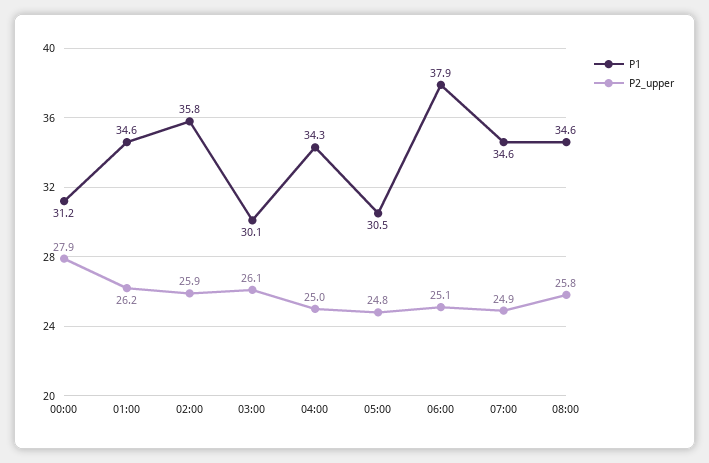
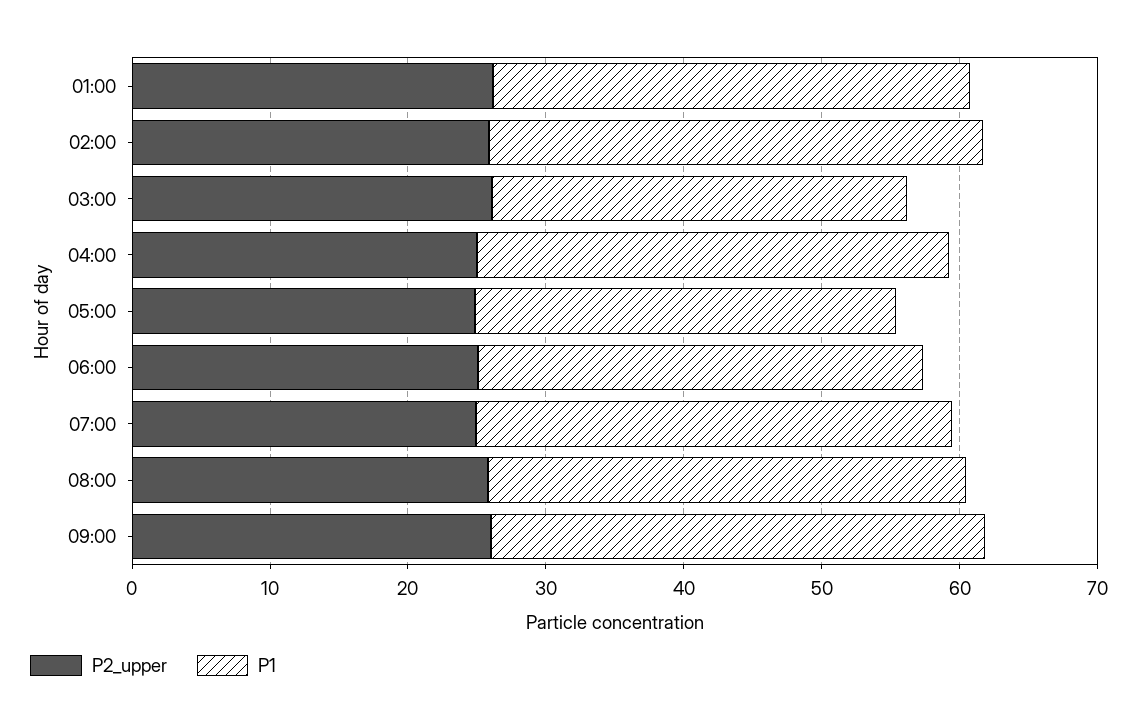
P1, 00:00: 31.2 -> none
P2_upper, 00:00: 27.9 -> none
P1, 06:00: 37.9 -> 32
P2_upper, 09:00: none -> 26
P1, 09:00: none -> 36

